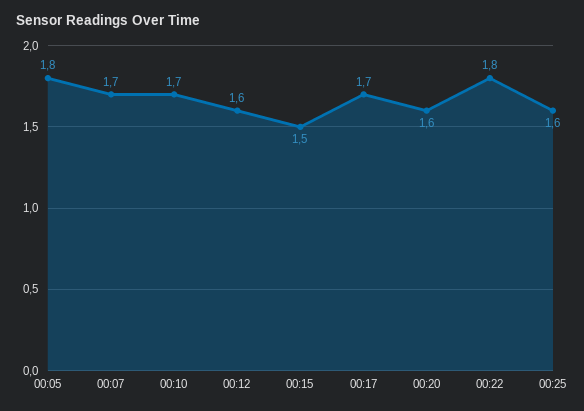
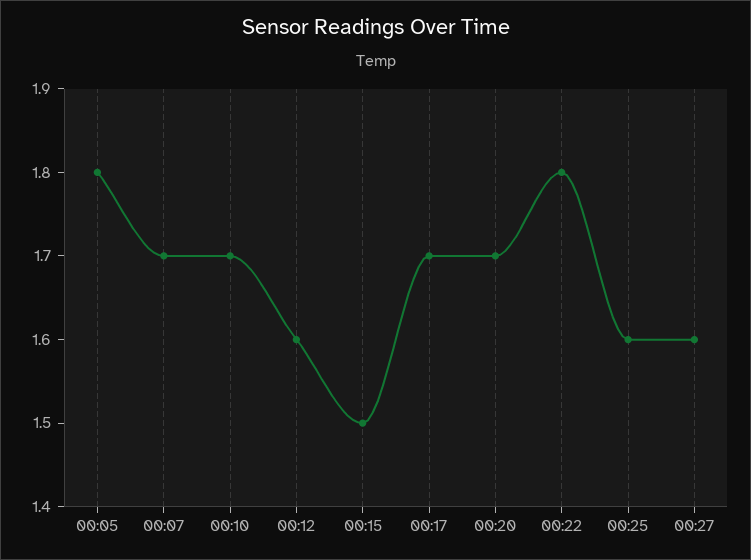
00:20: 1.6 -> 1.7
00:27: none -> 1.6

